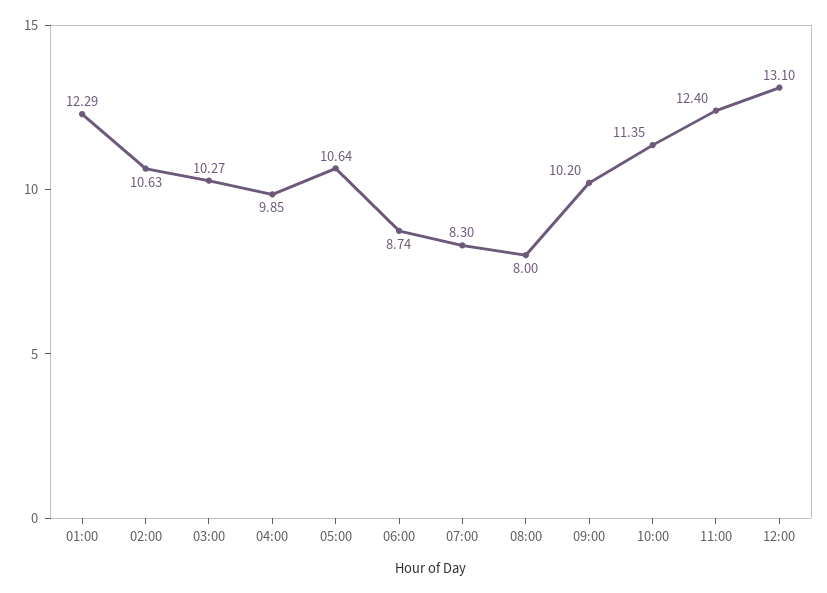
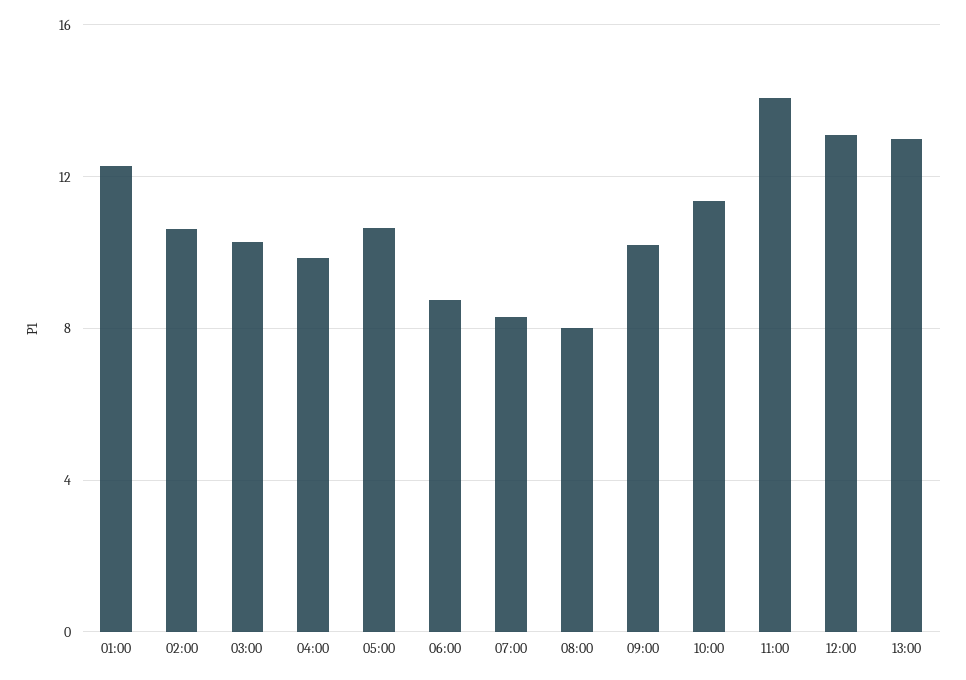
11:00: 12.4 -> 14
13:00: none -> 13

